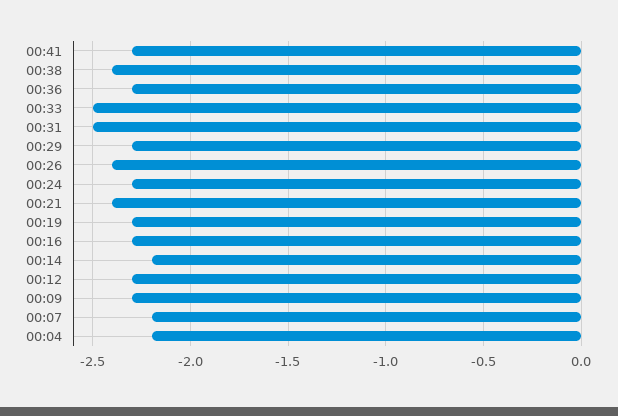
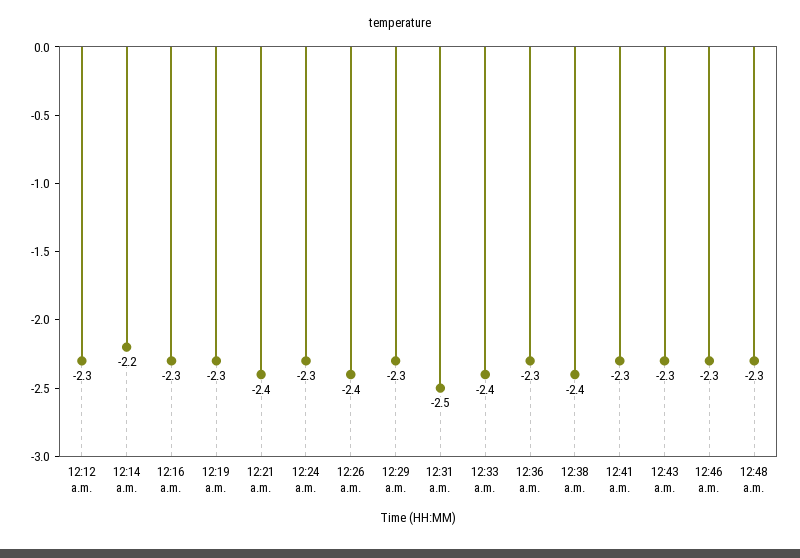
00:33: -2.5 -> -2.4
00:09: -2.3 -> none
00:07: -2.2 -> none
00:04: -2.2 -> none
12:43 a.m.: none -> -2.3
12:46 a.m.: none -> -2.3
12:48 a.m.: none -> -2.3

